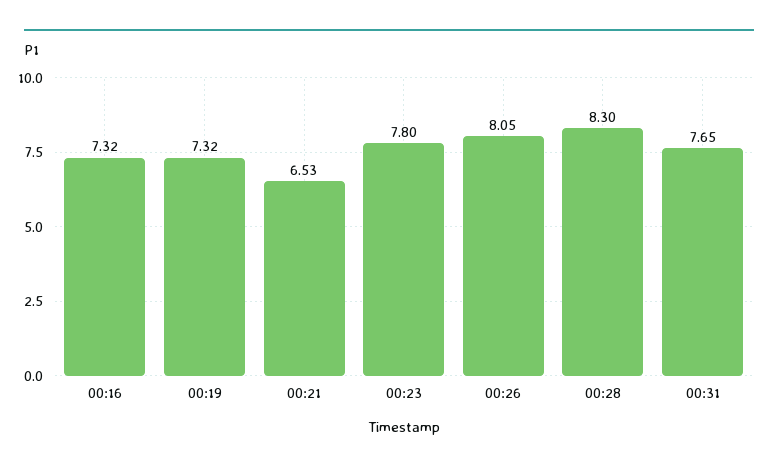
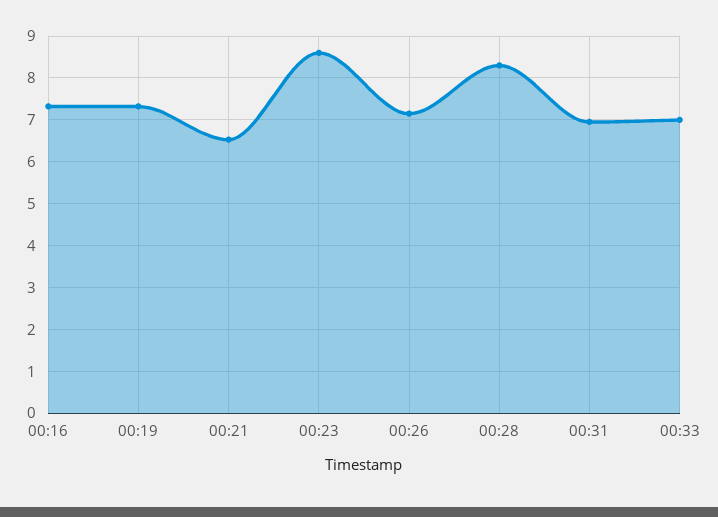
00:23: 7.8 -> 8.6
00:26: 8.05 -> 7.2
00:31: 7.65 -> 7
00:33: none -> 7

